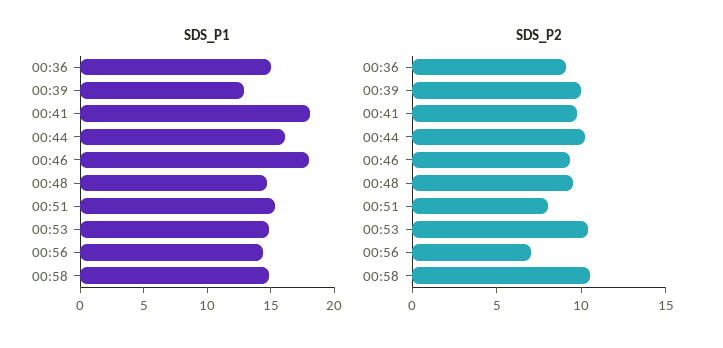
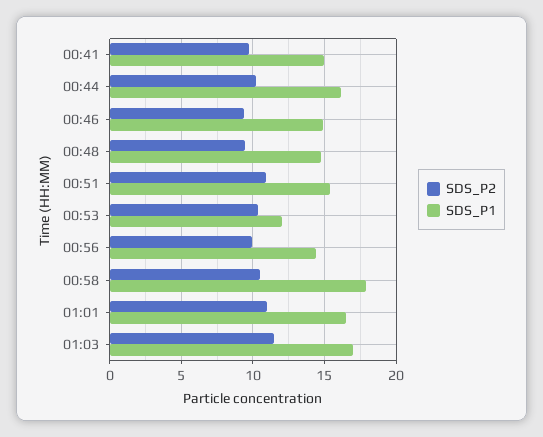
SDS_P1, 00:36: 15 -> none
SDS_P1, 00:39: 13 -> none
SDS_P1, 00:41: 18 -> 15
SDS_P1, 00:46: 18 -> 15
SDS_P1, 00:53: 15 -> 12
SDS_P1, 00:58: 15 -> 18
SDS_P2, 00:36: 9 -> none
SDS_P2, 00:39: 10 -> none
SDS_P2, 00:51: 8 -> 11
SDS_P2, 00:56: 7 -> 10
SDS_P2, 01:01: none -> 11
SDS_P1, 01:01: none -> 16.5
SDS_P2, 01:03: none -> 11.5
SDS_P1, 01:03: none -> 17

